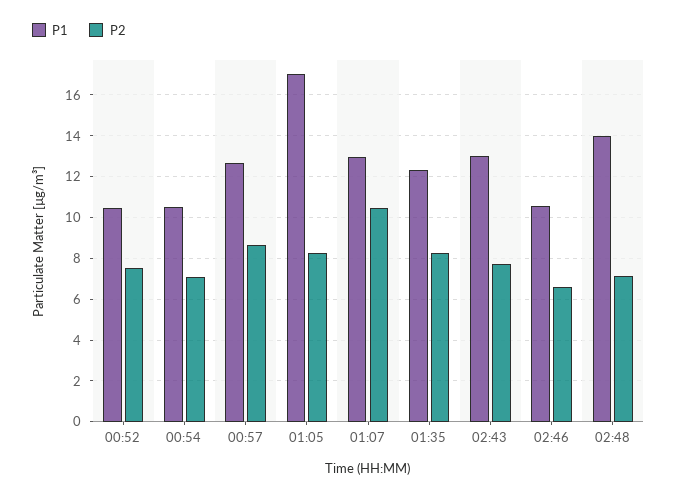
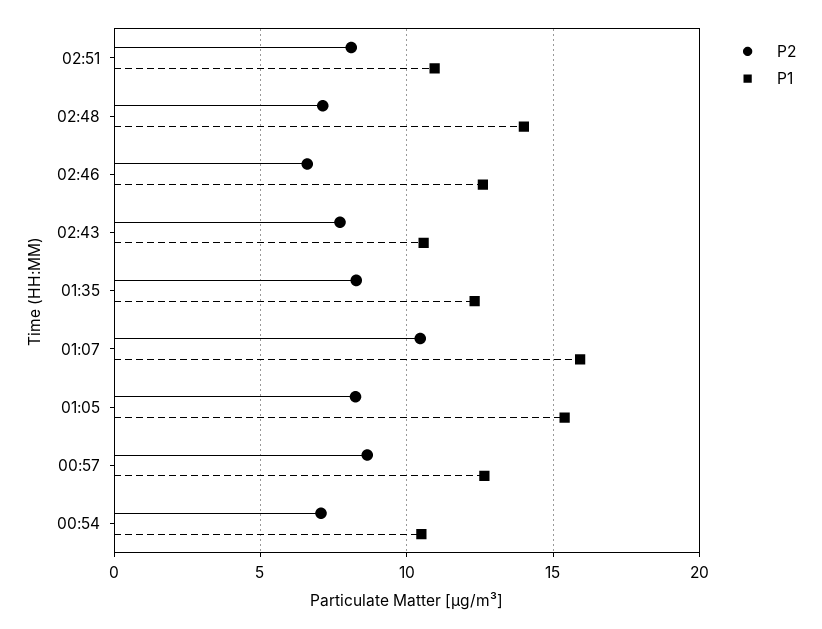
P1, 00:52: 10.5 -> none
P2, 00:52: 7.5 -> none
P1, 01:05: 17 -> 15.5
P1, 01:07: 13 -> 16
P1, 02:43: 13 -> 10.5
P1, 02:46: 10.5 -> 12.5
P2, 02:51: none -> 8
P1, 02:51: none -> 11

